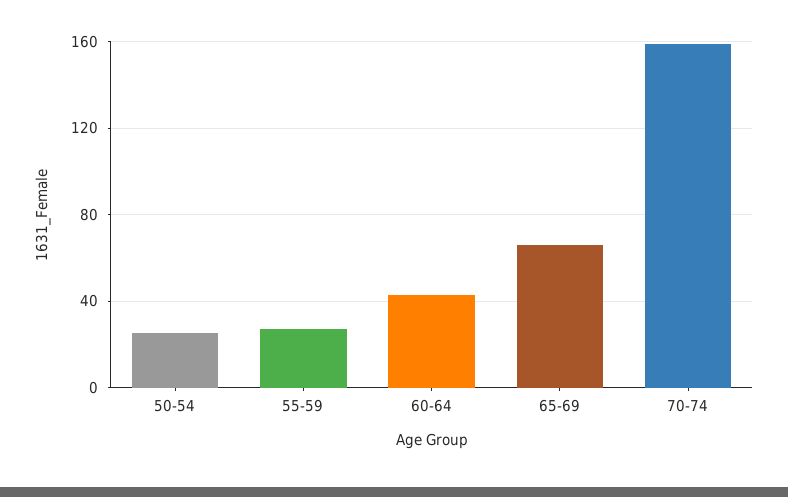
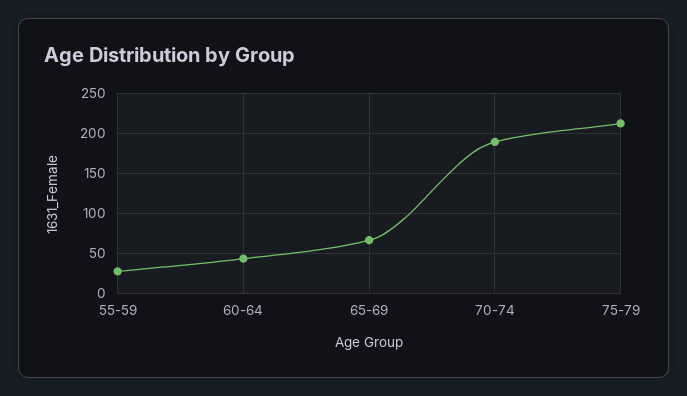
50-54: 25 -> none
70-74: 160 -> 190
75-79: none -> 210

